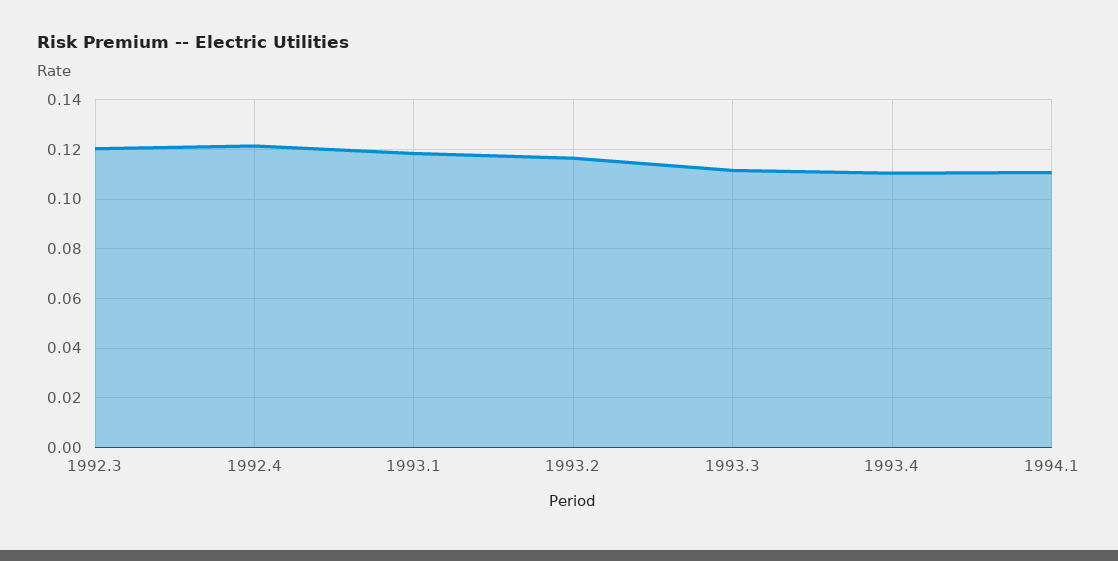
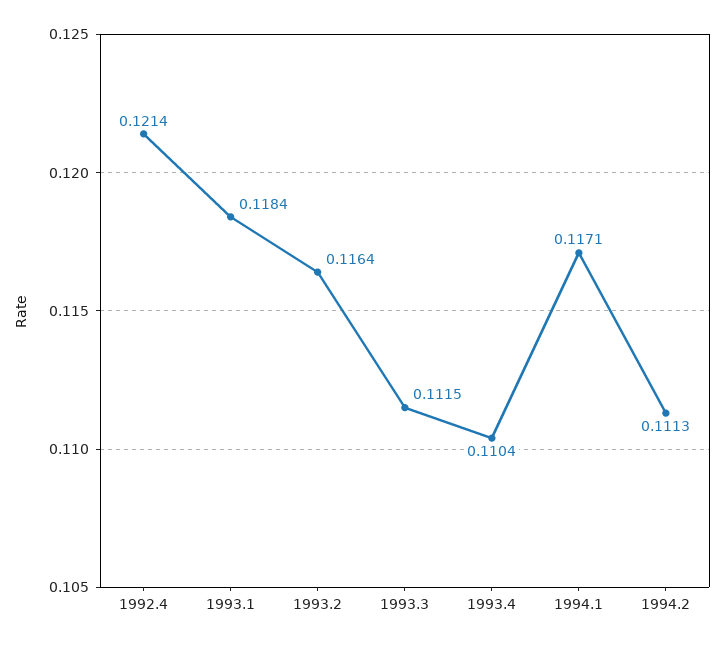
1992.3: 0.12 -> none
1994.1: 0.11 -> 0.1171
1994.2: none -> 0.1113

